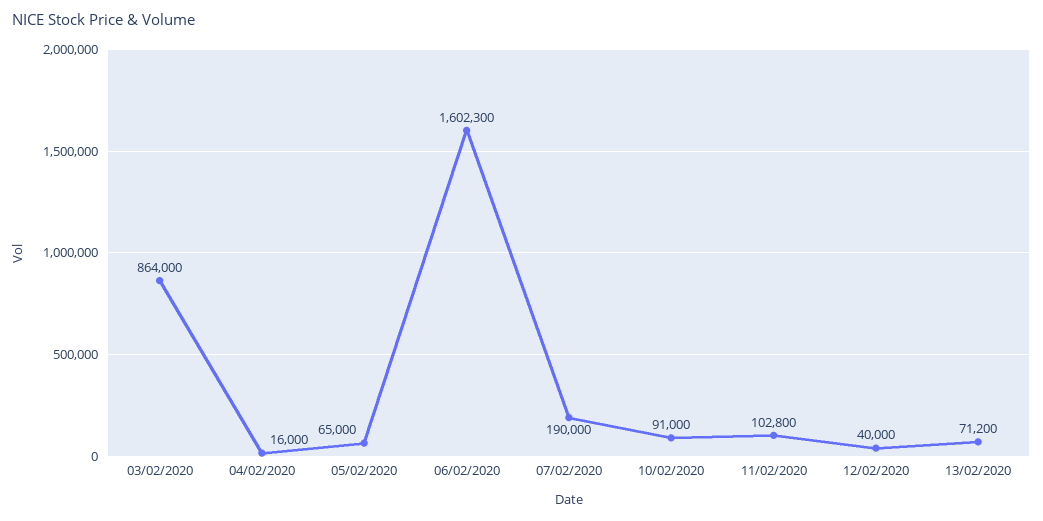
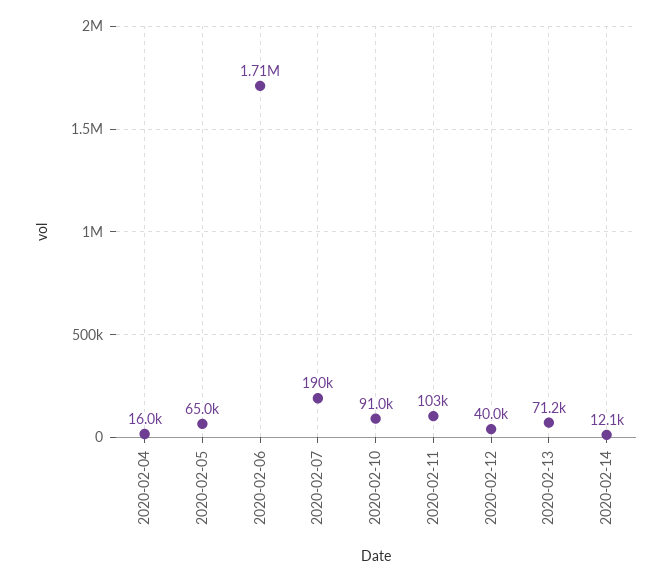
03/02/2020: 864000 -> none
06/02/2020: 1602300 -> 1710000
2020-02-14: none -> 12100

